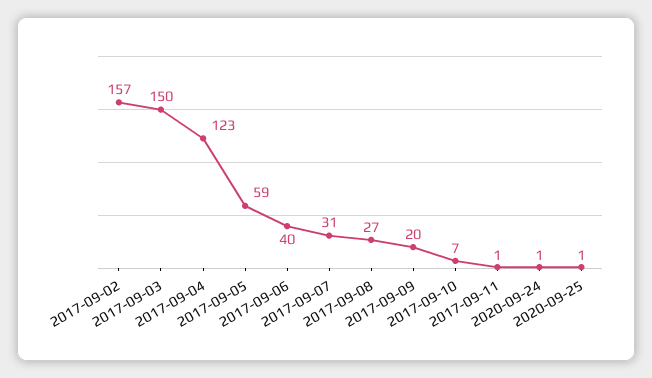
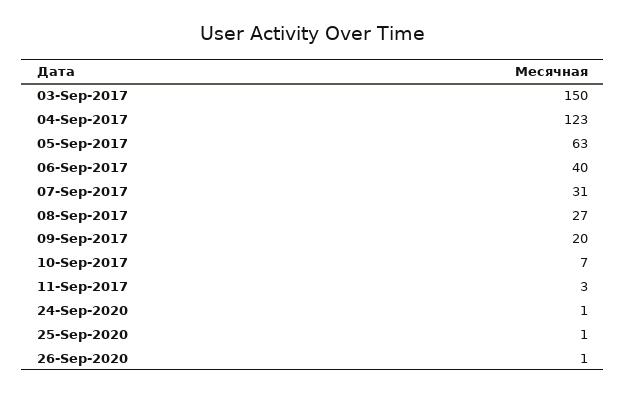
2017-09-02: 157 -> none
2017-09-05: 59 -> 63
2017-09-11: 1 -> 3
26-Sep-2020: none -> 1

